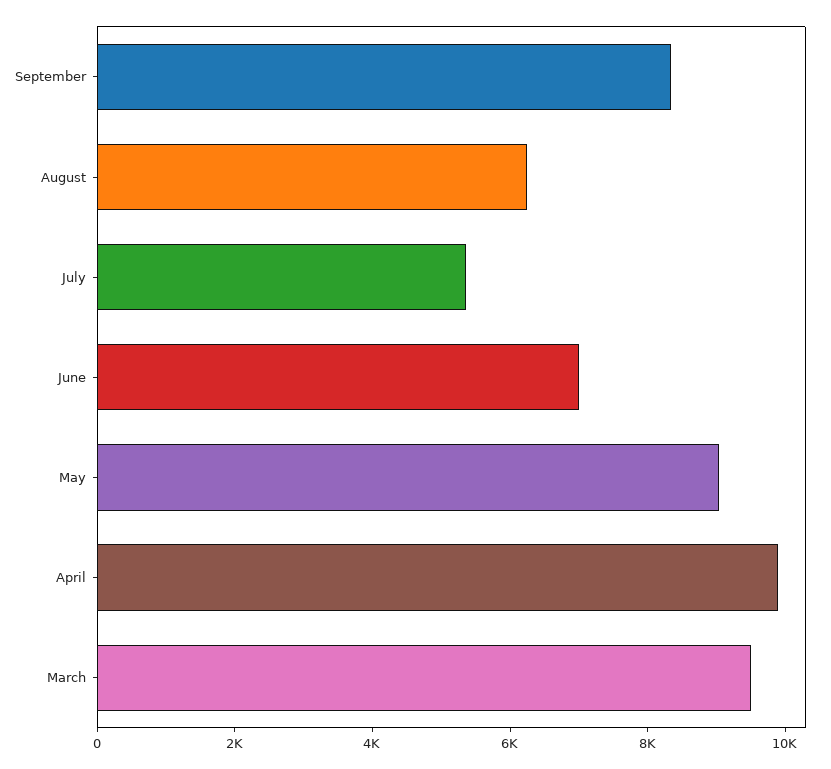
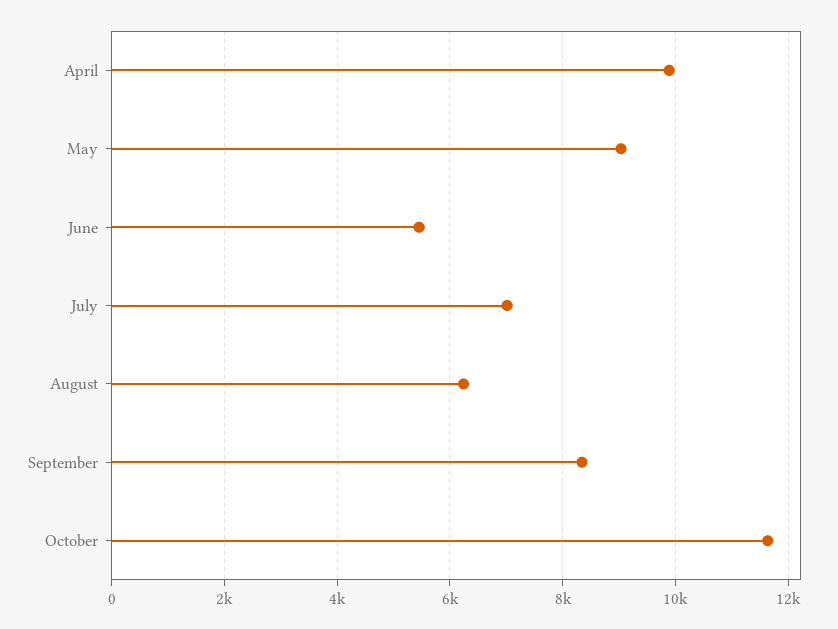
July: 5500 -> 7000
June: 7000 -> 5400
March: 9500 -> none
October: none -> 11600

